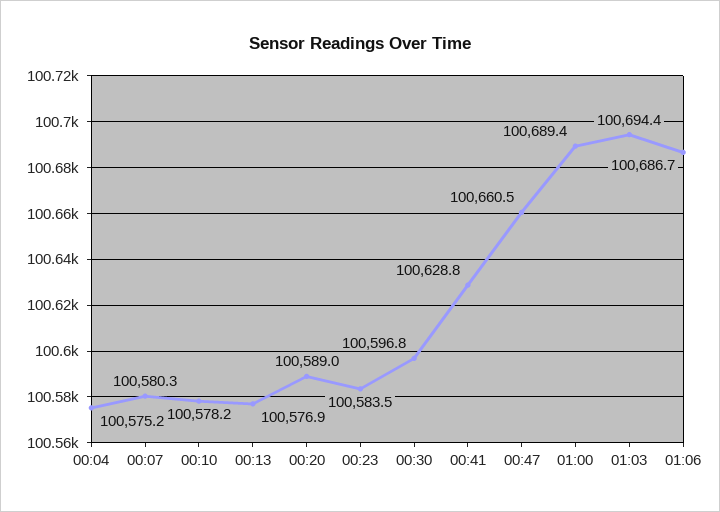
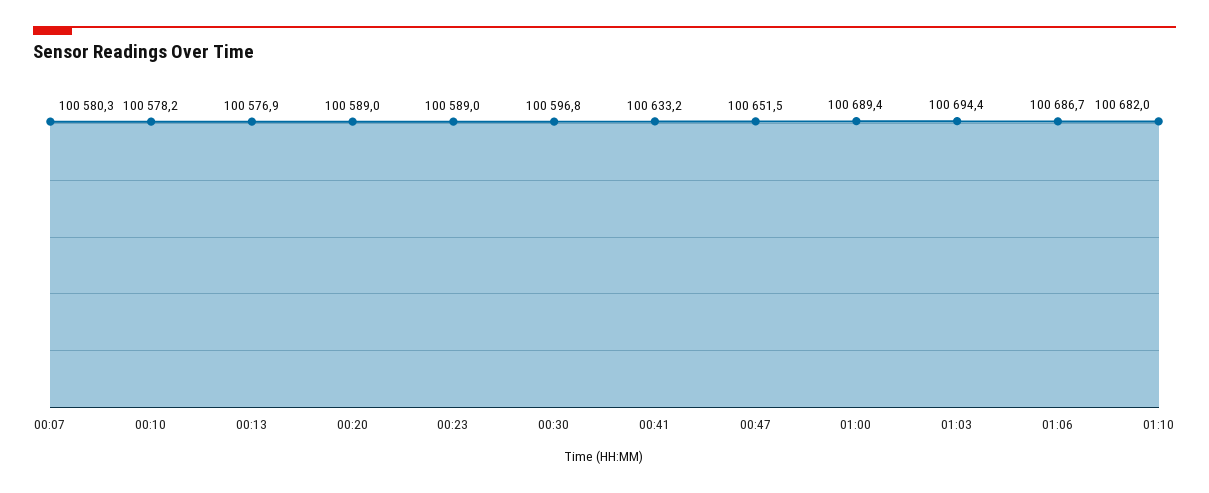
00:04: 100575.2 -> none
00:23: 100583.5 -> 100589
00:41: 100628.8 -> 100633.2
00:47: 100660.5 -> 100651.5
01:10: none -> 100682

